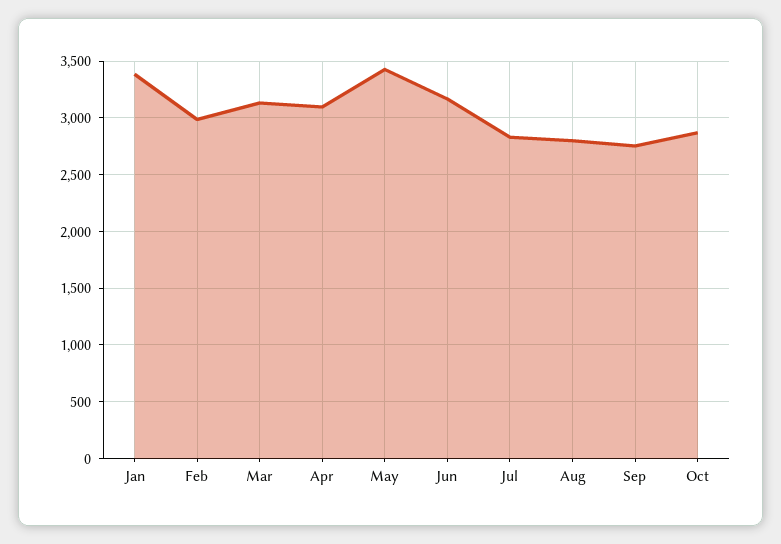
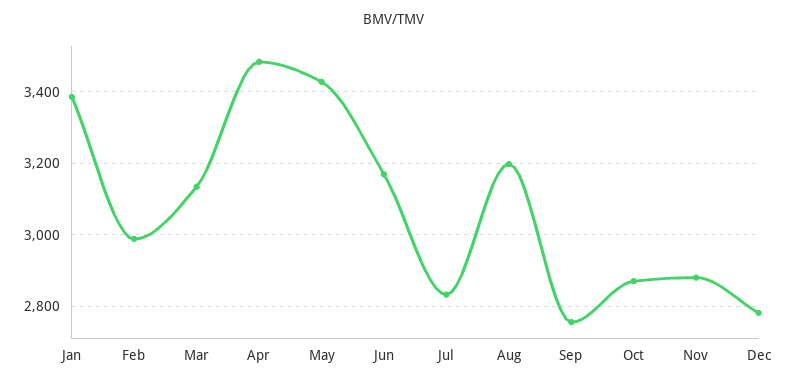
Apr: 3100 -> 3480
Aug: 2800 -> 3200
Nov: none -> 2880
Dec: none -> 2780

